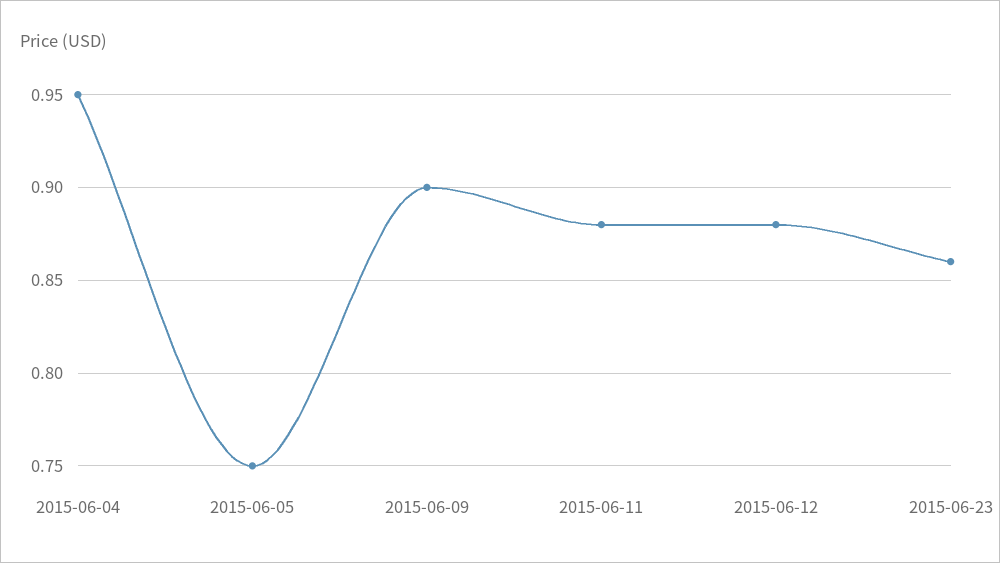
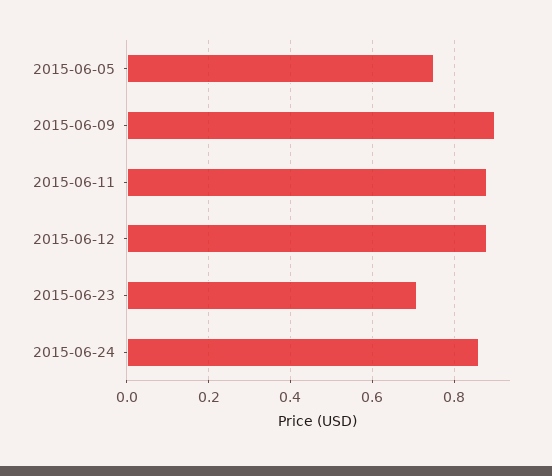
2015-06-04: 0.95 -> none
2015-06-23: 0.86 -> 0.7
2015-06-24: none -> 0.85

